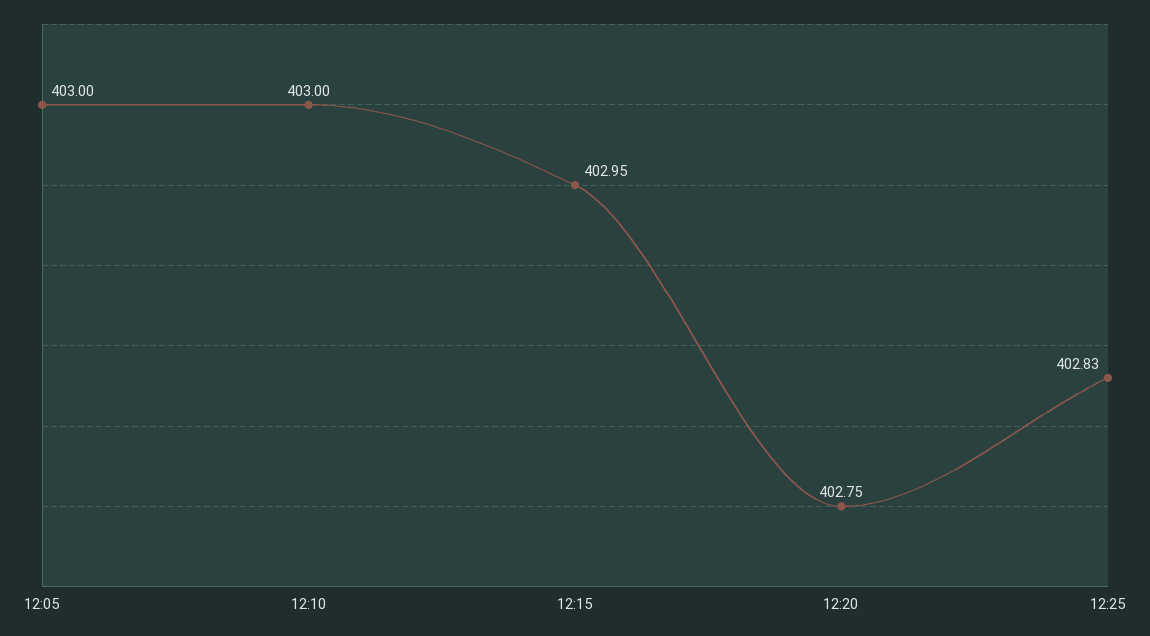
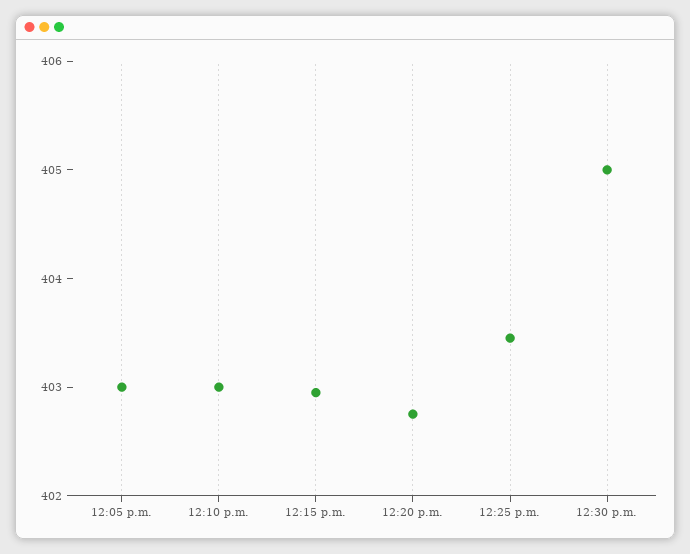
12:25: 402.83 -> 403.4
12:30 p.m.: none -> 405

